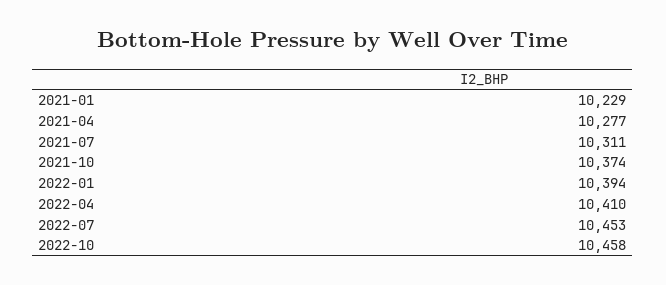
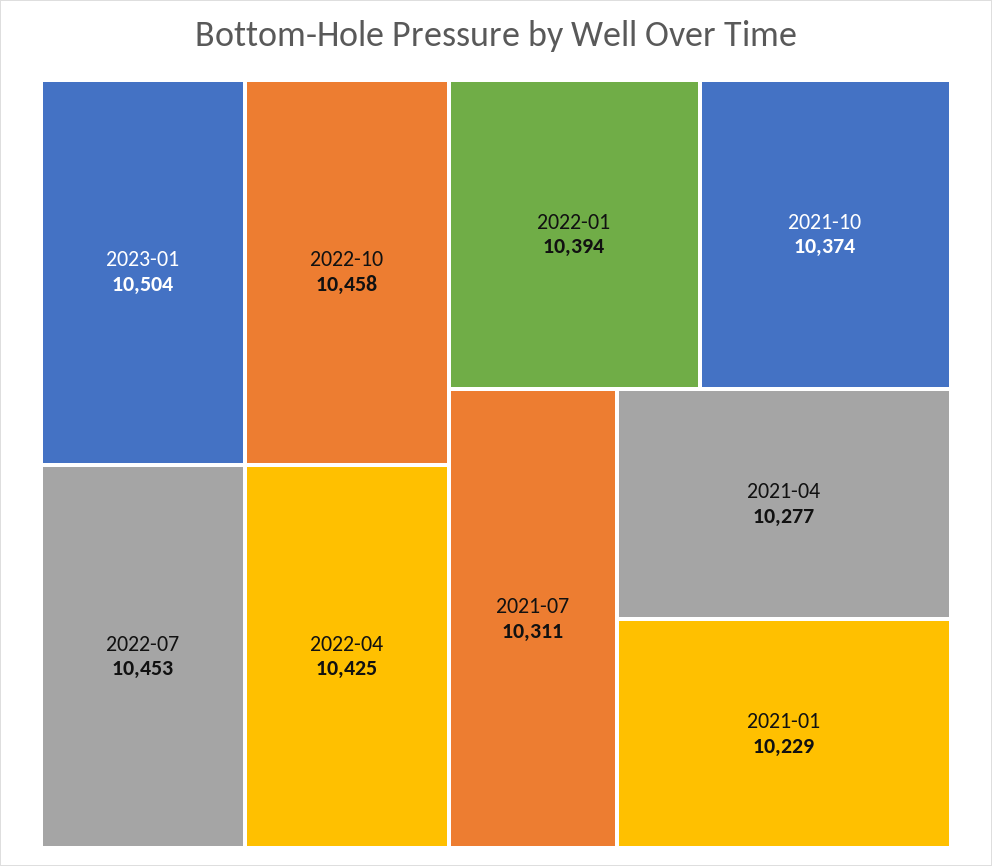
2022-04: 10410 -> 10425
2023-01: none -> 10504

